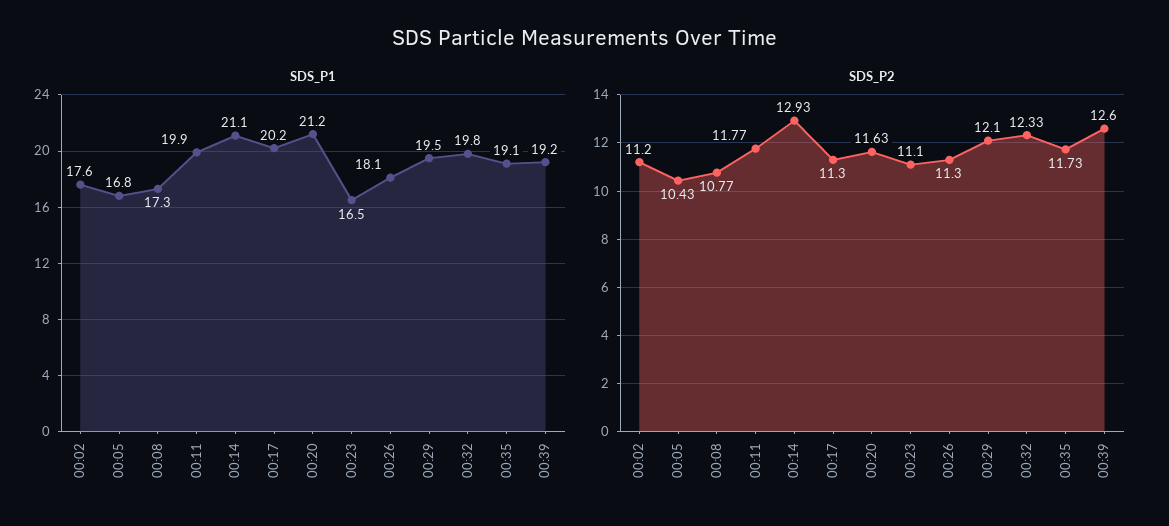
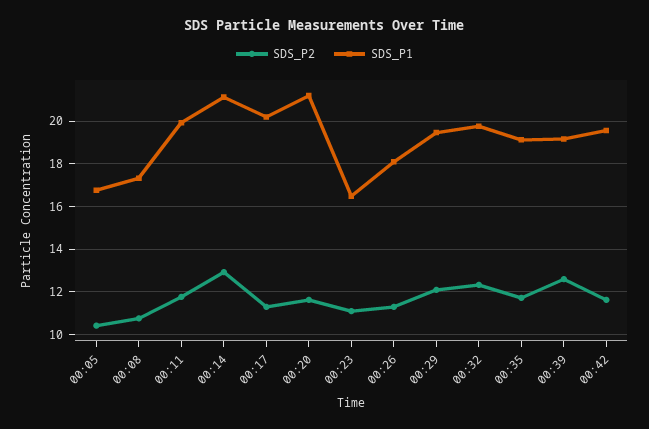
SDS_P1, 00:02: 17.6 -> none
SDS_P2, 00:02: 11.2 -> none
SDS_P2, 00:42: none -> 11.5
SDS_P1, 00:42: none -> 19.5

